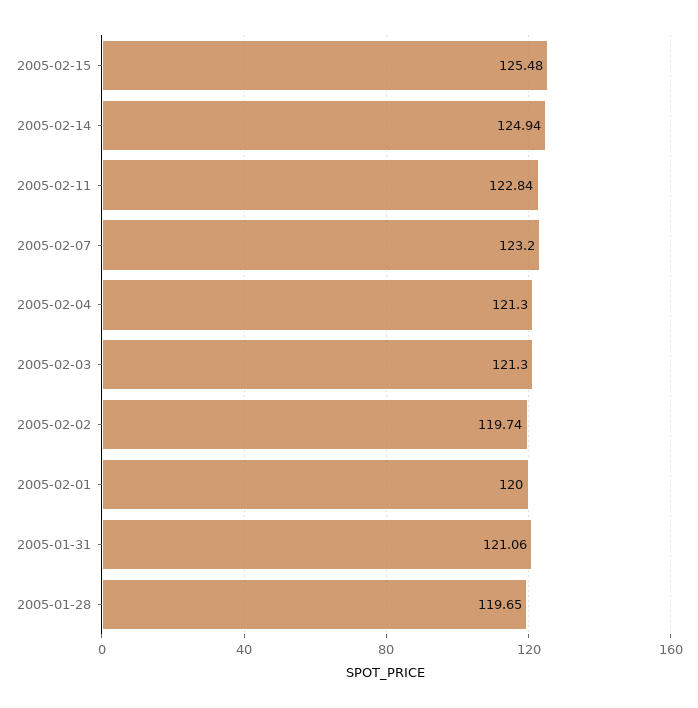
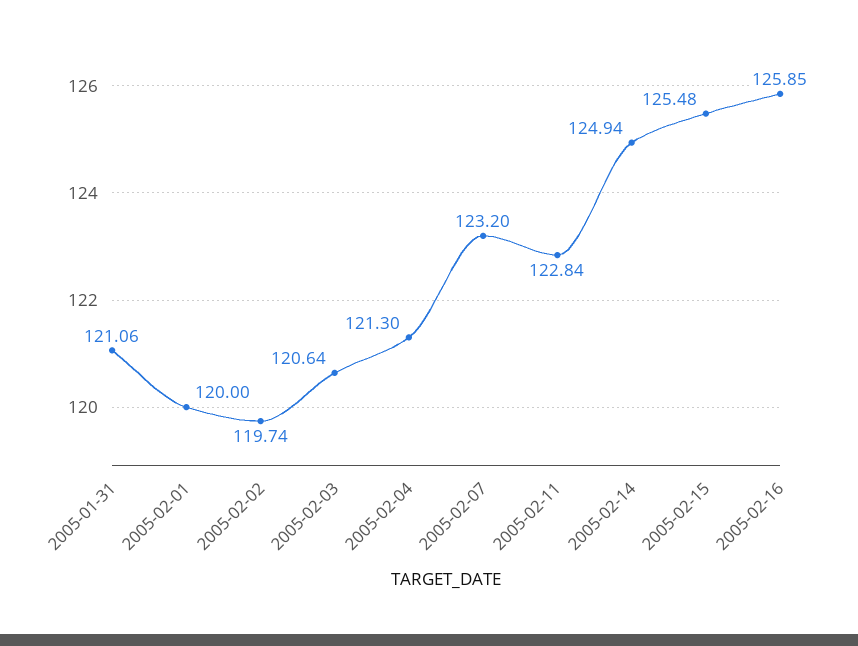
2005-02-03: 121.3 -> 120.64
2005-01-28: 119.65 -> none
2005-02-16: none -> 125.85

